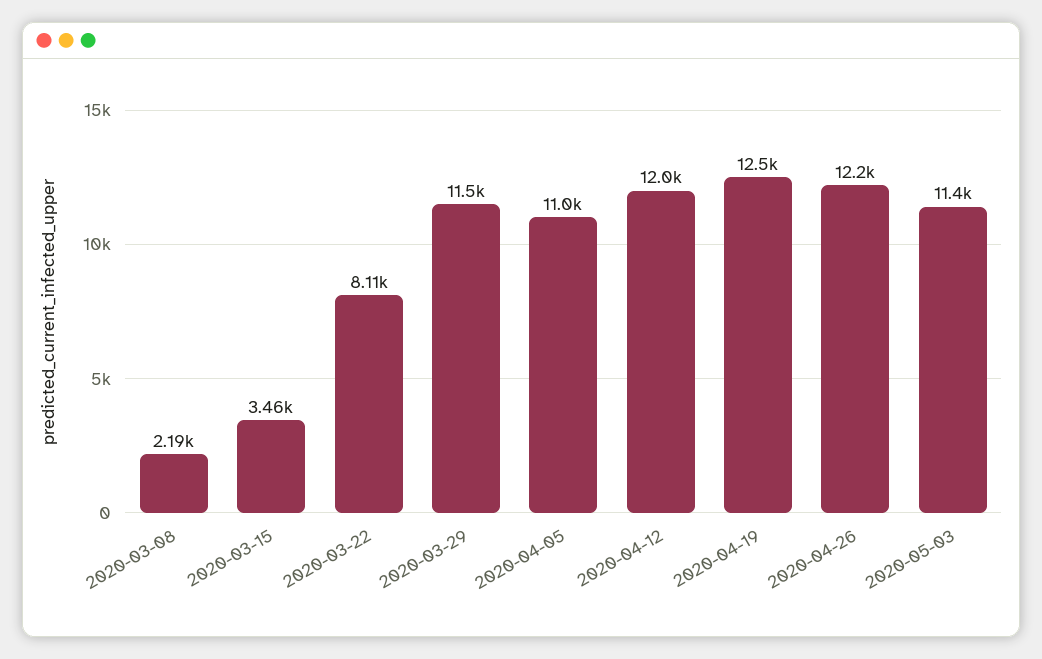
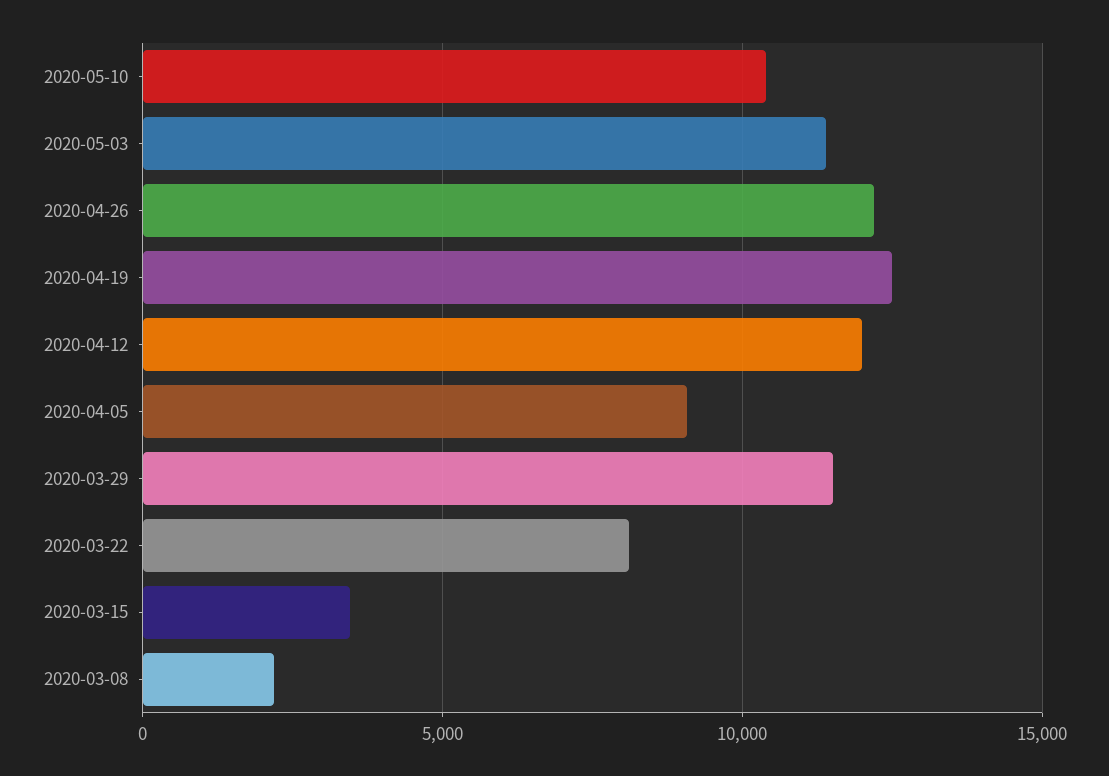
2020-04-05: 11000 -> 9000
2020-05-10: none -> 10500

